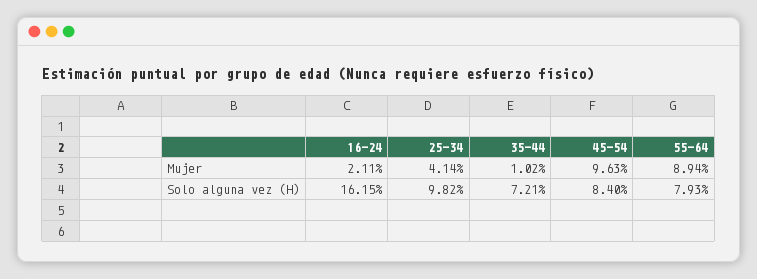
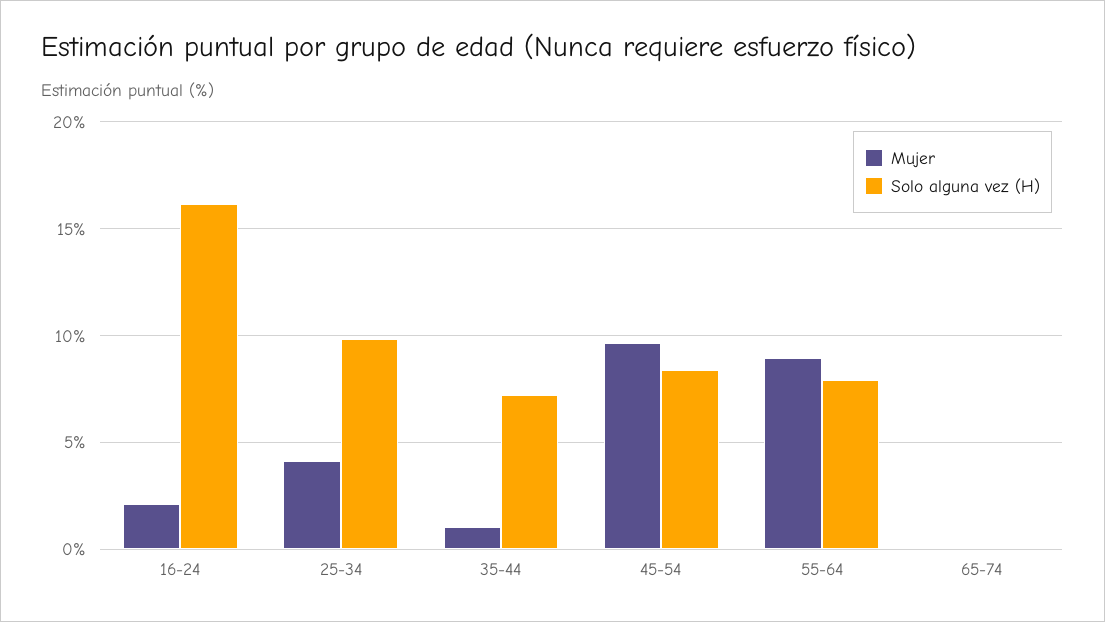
Mujer, 65-74: none -> 0
Solo alguna vez (H), 65-74: none -> 0

